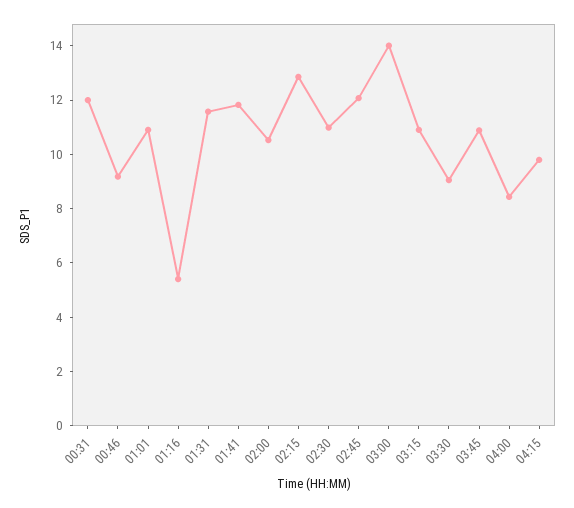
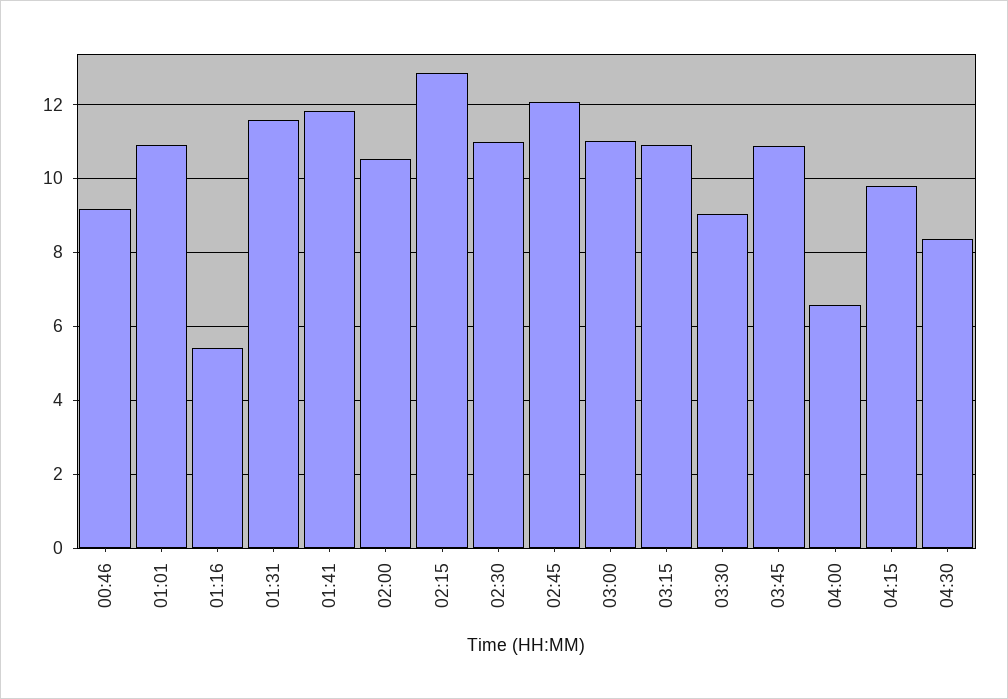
00:31: 12 -> none
03:00: 14 -> 11
04:00: 8.5 -> 6.6
04:30: none -> 8.4

